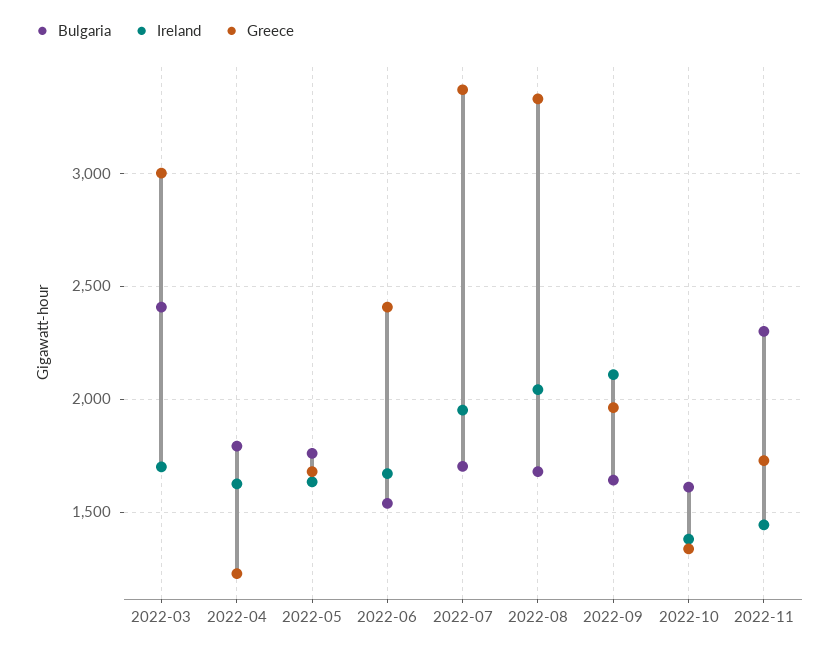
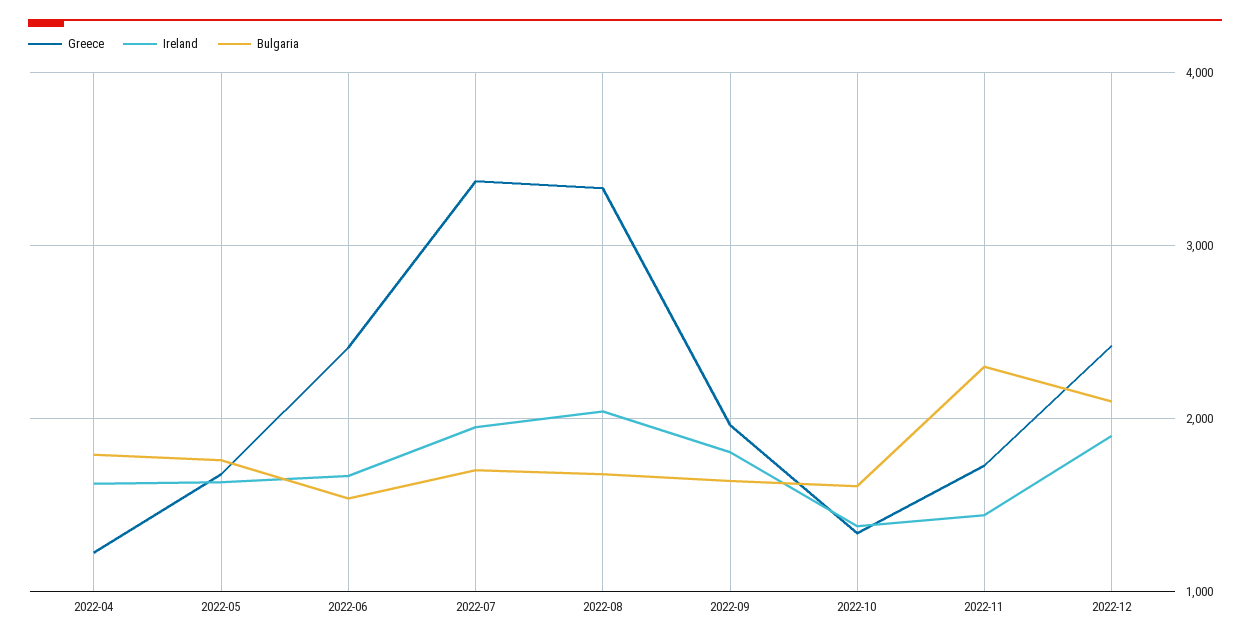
Bulgaria, 2022-03: 2400 -> none
Ireland, 2022-03: 1700 -> none
Greece, 2022-03: 3000 -> none
Ireland, 2022-09: 2100 -> 1800
Greece, 2022-12: none -> 2400
Ireland, 2022-12: none -> 1900
Bulgaria, 2022-12: none -> 2100

